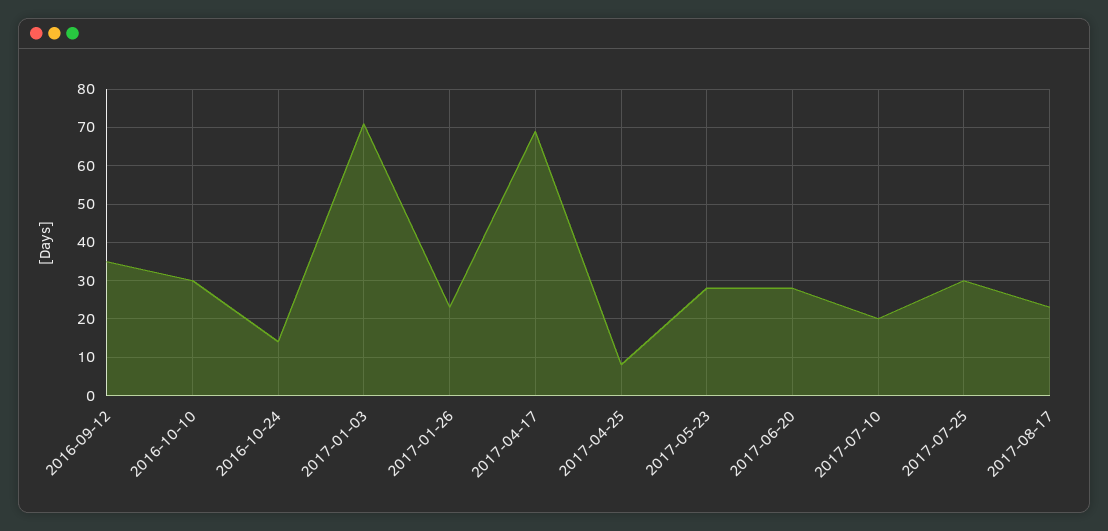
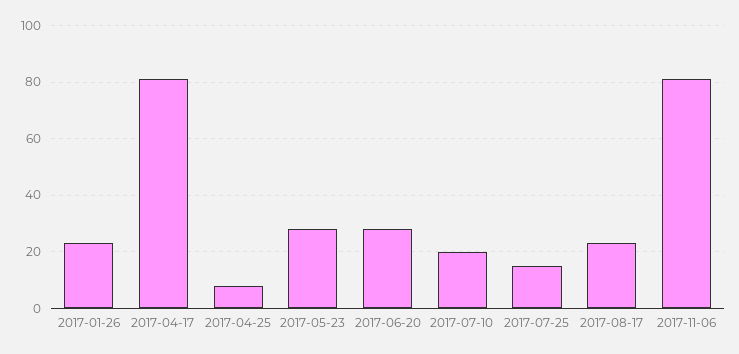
2016-09-12: 35 -> none
2016-10-10: 30 -> none
2016-10-24: 15 -> none
2017-01-03: 70 -> none
2017-04-17: 70 -> 80
2017-07-25: 30 -> 15
2017-11-06: none -> 80

